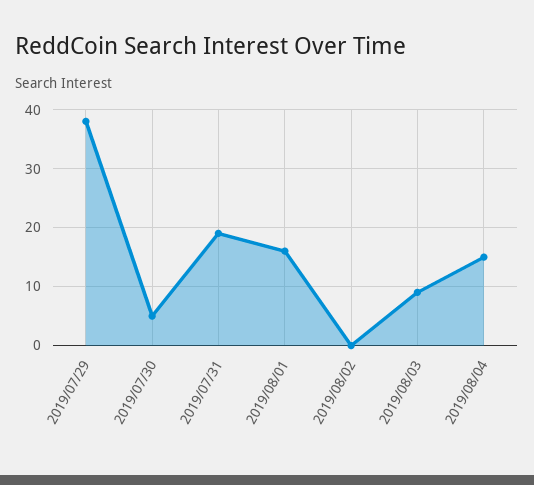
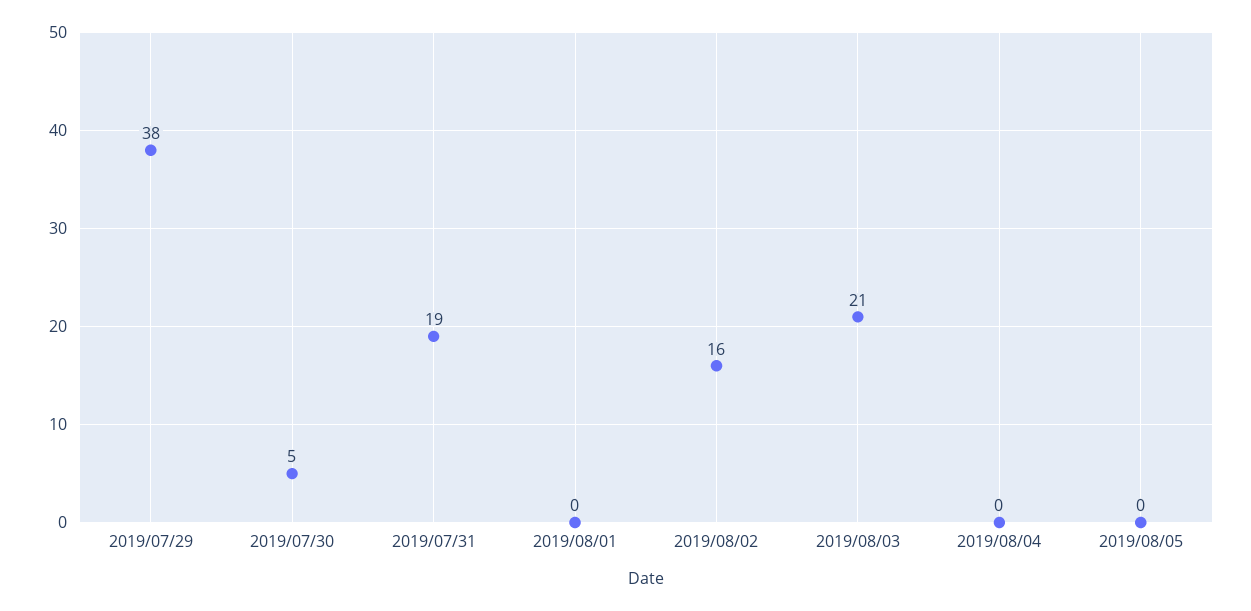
2019/08/01: 15 -> 0
2019/08/02: 0 -> 16
2019/08/03: 10 -> 21
2019/08/04: 15 -> 0
2019/08/05: none -> 0

